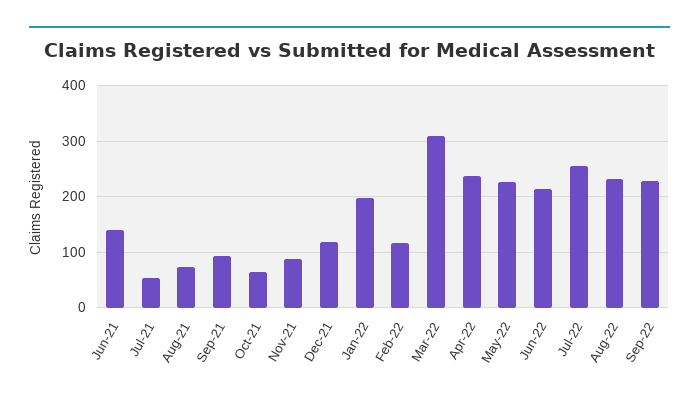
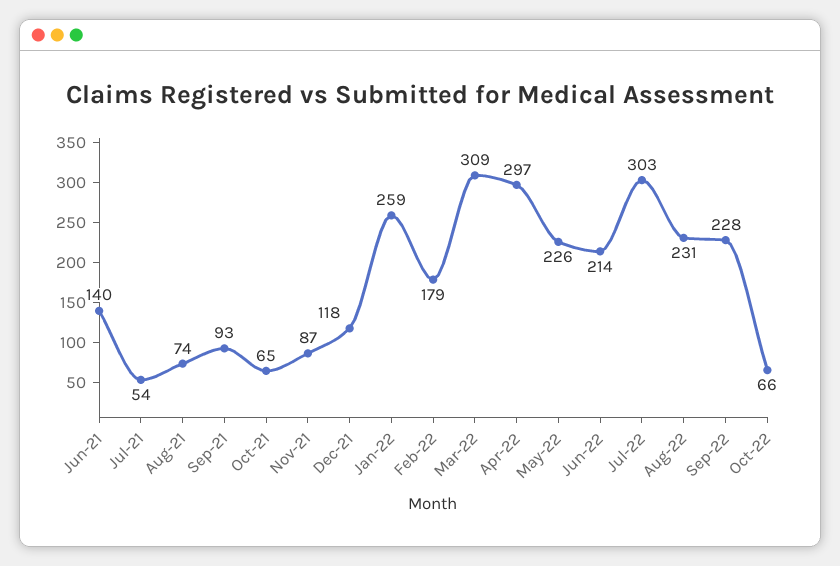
Jan-22: 200 -> 259
Feb-22: 120 -> 179
Apr-22: 240 -> 297
Jul-22: 260 -> 303
Oct-22: none -> 66

